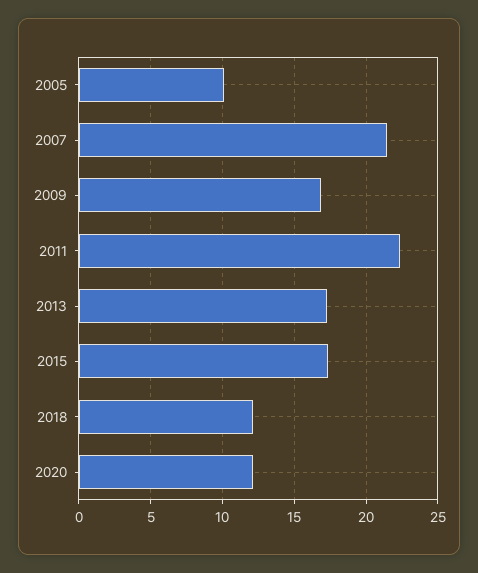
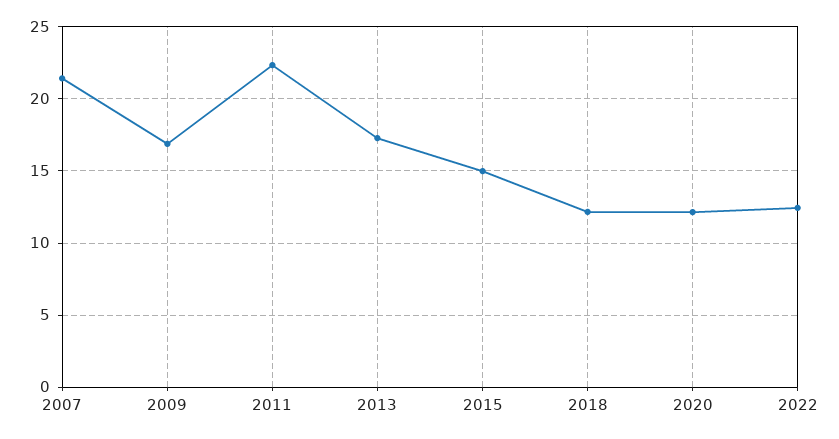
2005: 10 -> none
2015: 17.5 -> 15
2022: none -> 12.5

